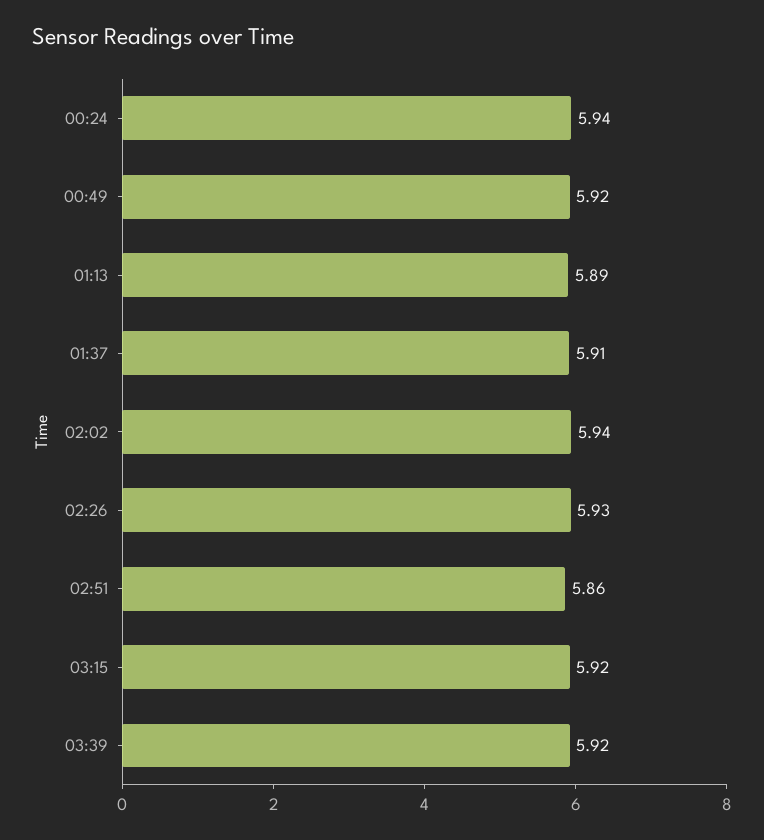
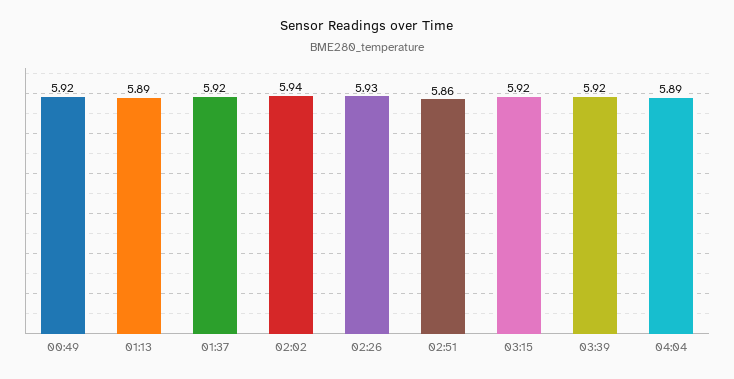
00:24: 5.94 -> none
01:37: 5.91 -> 5.92
04:04: none -> 5.89

